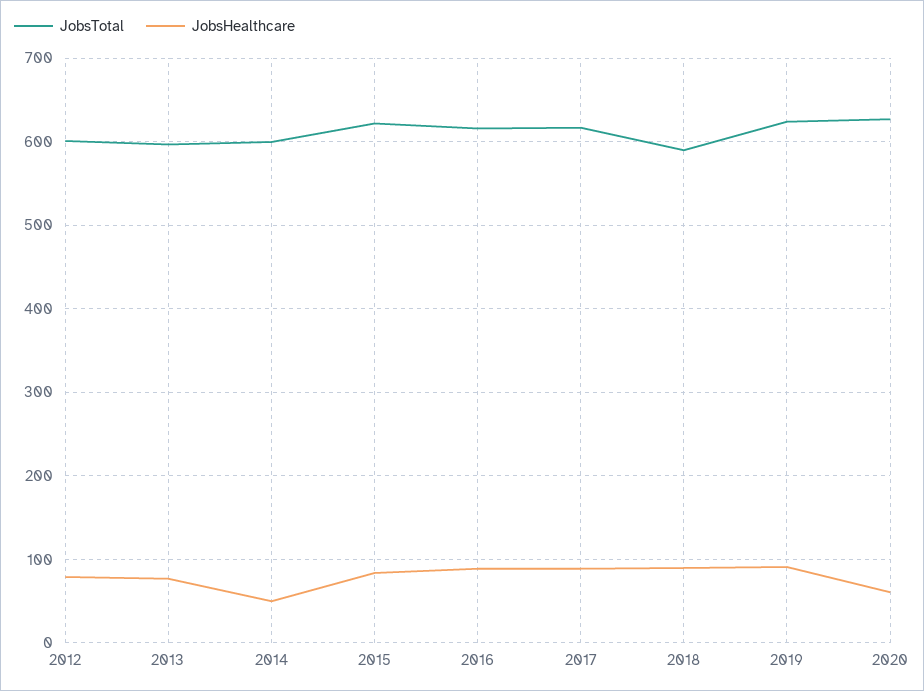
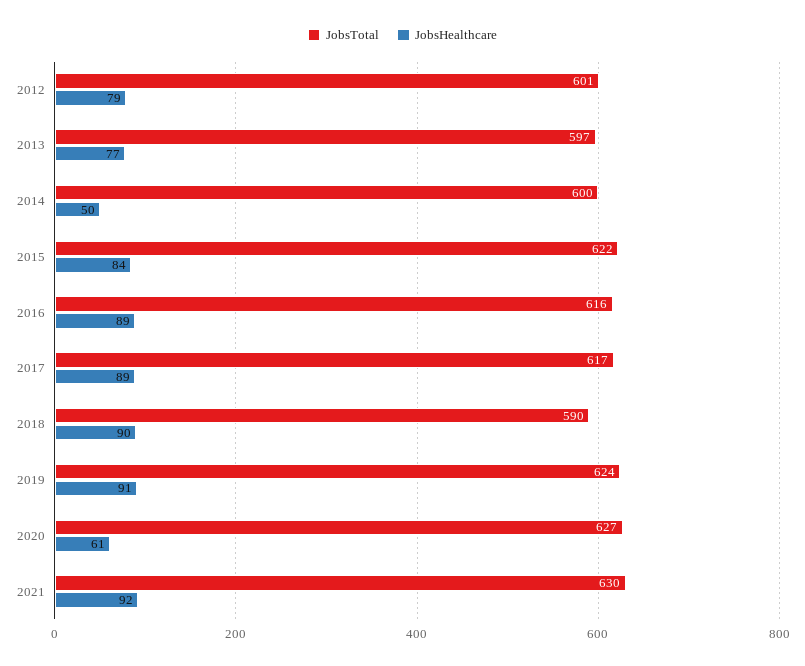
JobsTotal, 2021: none -> 630
JobsHealthcare, 2021: none -> 92

